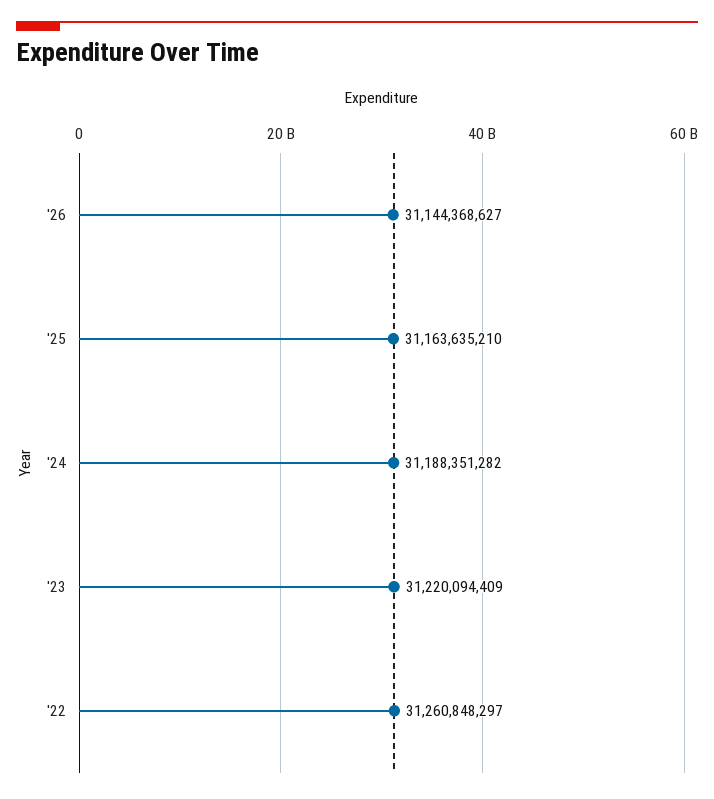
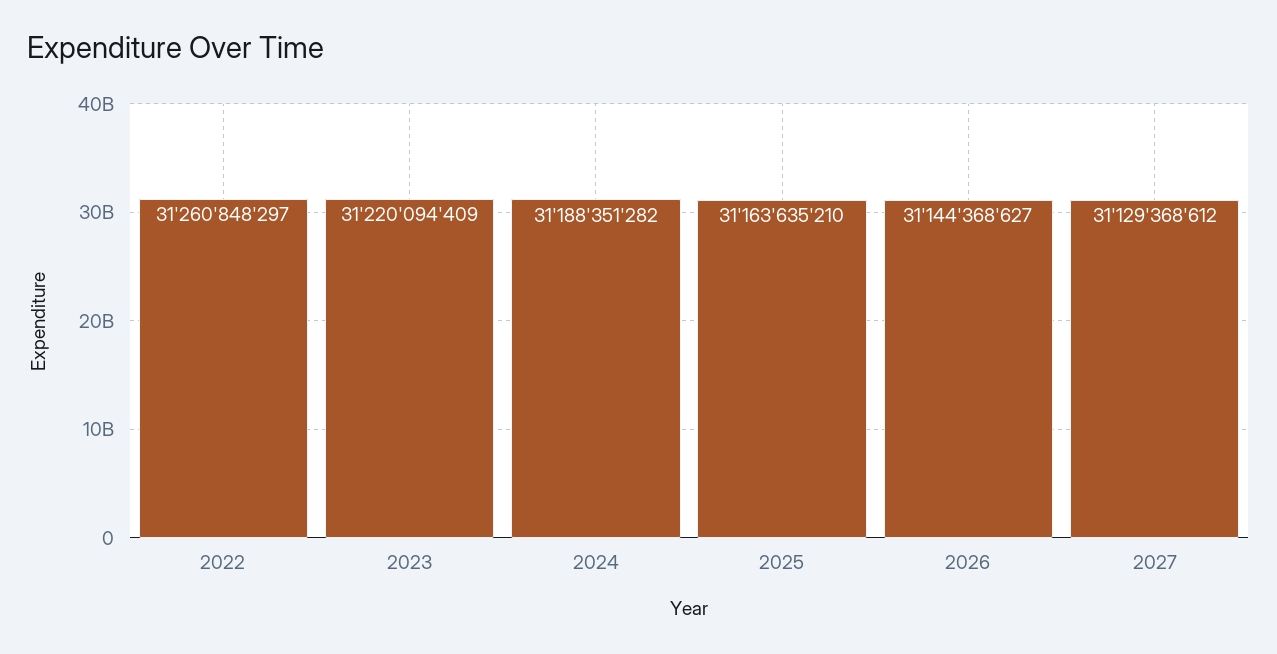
2027: none -> 31129368612

